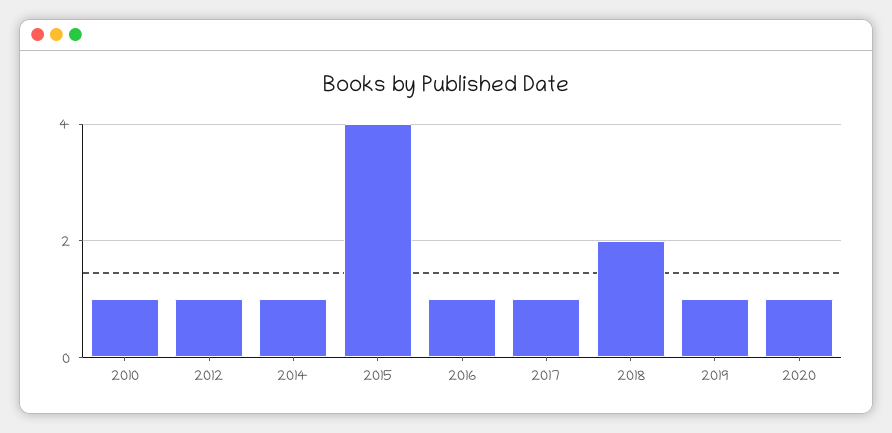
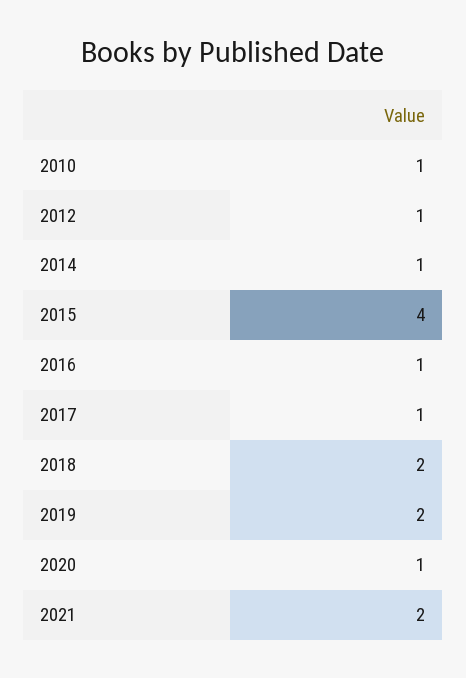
2019: 1 -> 2
2021: none -> 2

